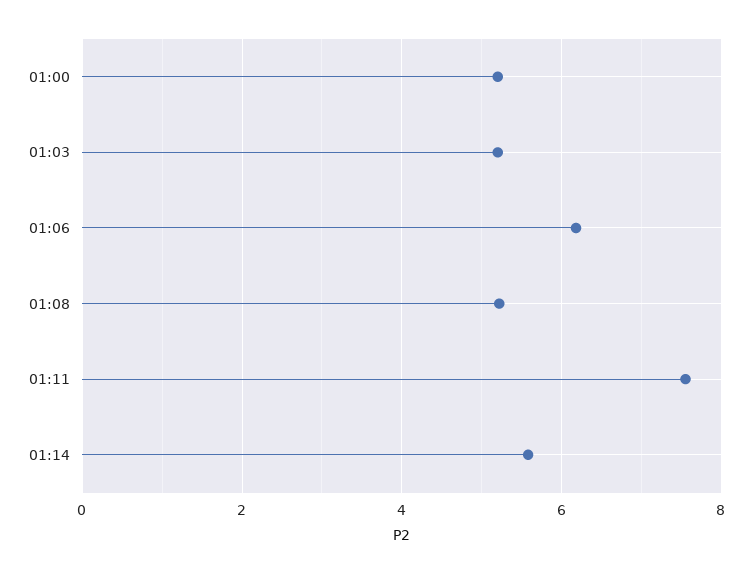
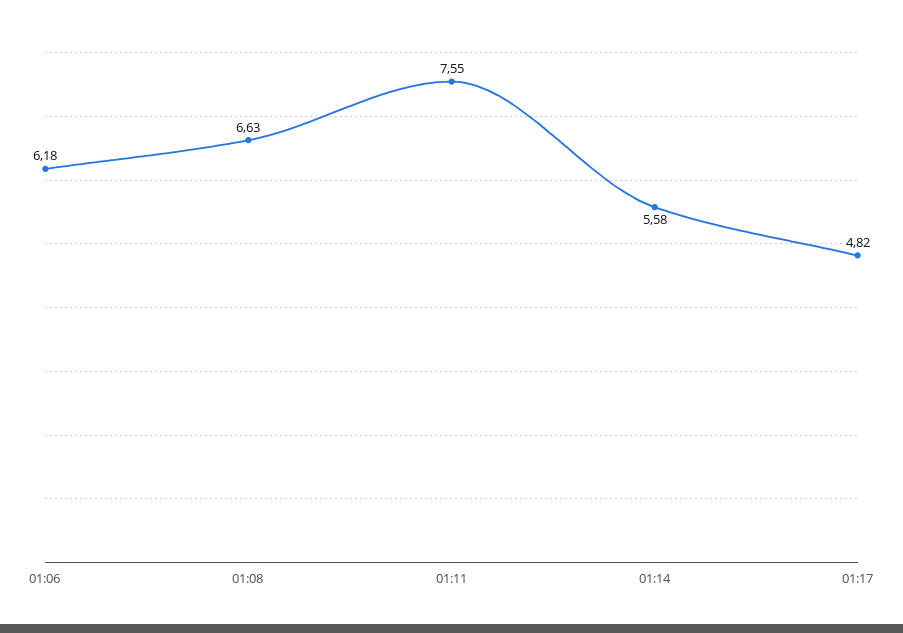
01:00: 5.2 -> none
01:03: 5.2 -> none
01:08: 5.2 -> 6.63
01:17: none -> 4.82

